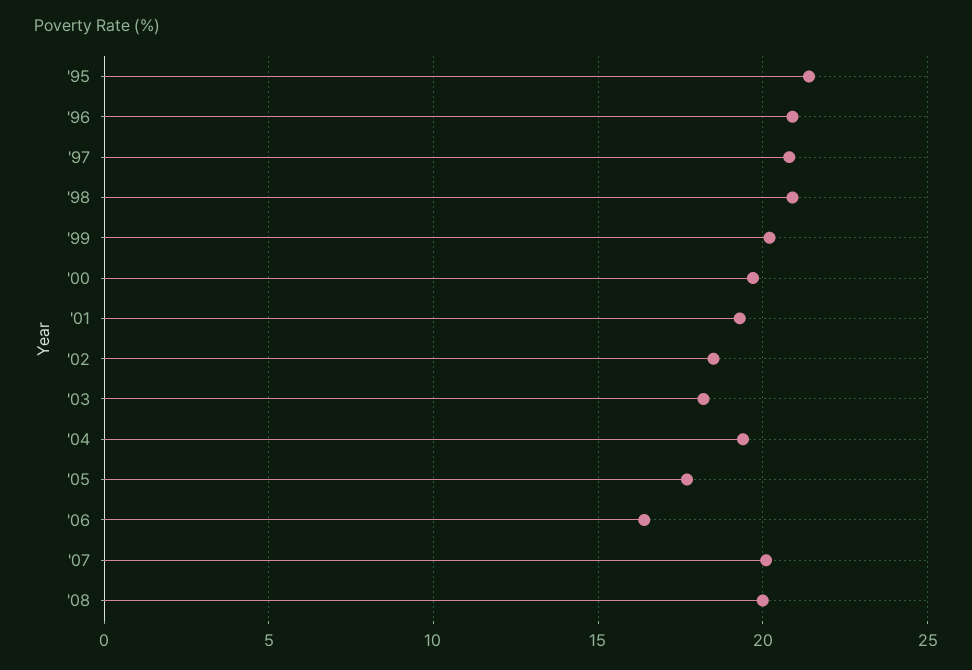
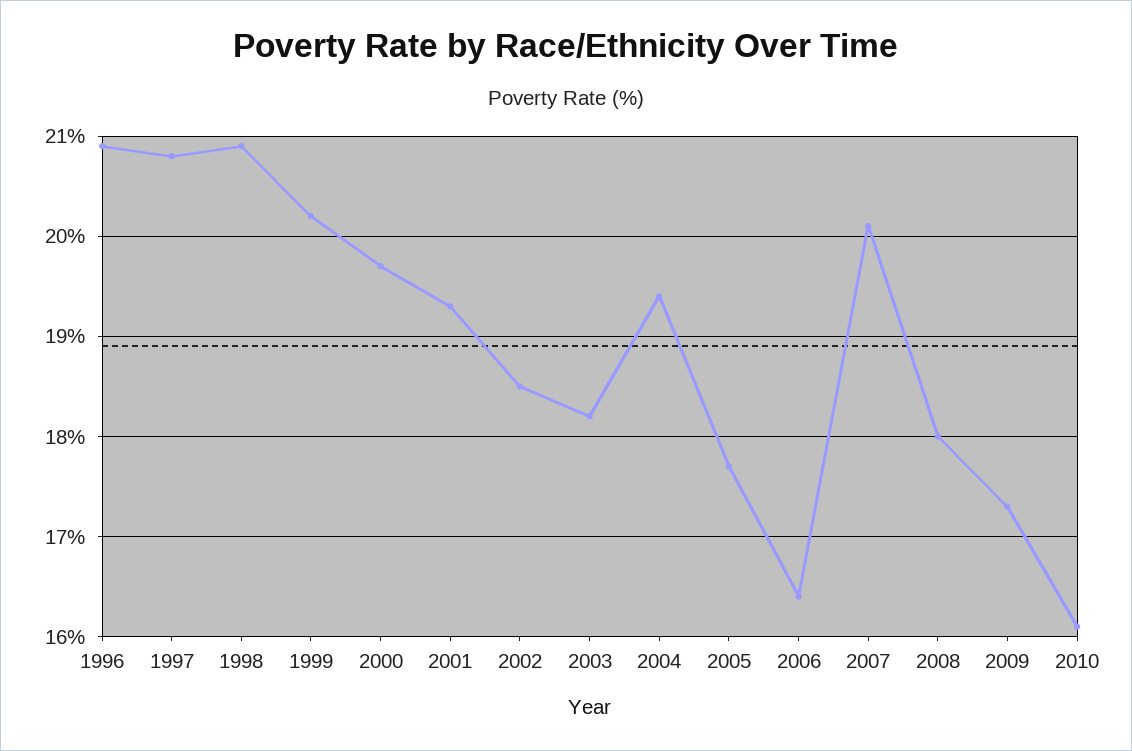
'95: 21.5 -> none
'08: 20 -> 18
2009: none -> 17.3
2010: none -> 16.1

